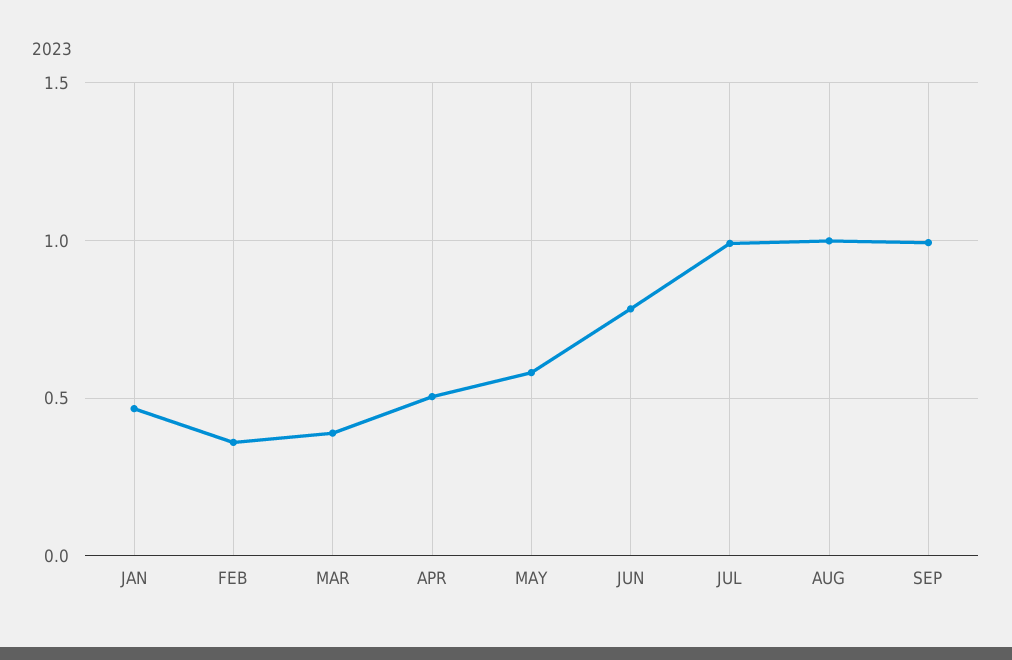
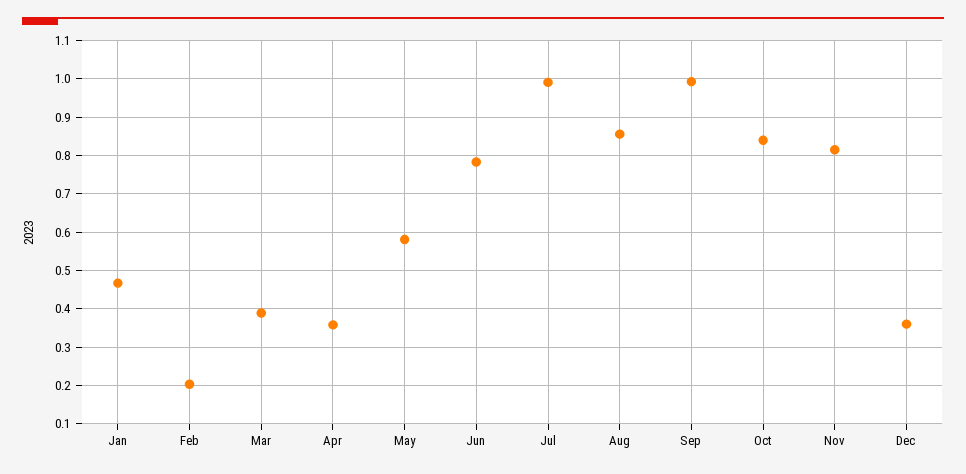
FEB: 0.35 -> 0.2
APR: 0.5 -> 0.36
AUG: 1 -> 0.86
Oct: none -> 0.84
Nov: none -> 0.82
Dec: none -> 0.36

